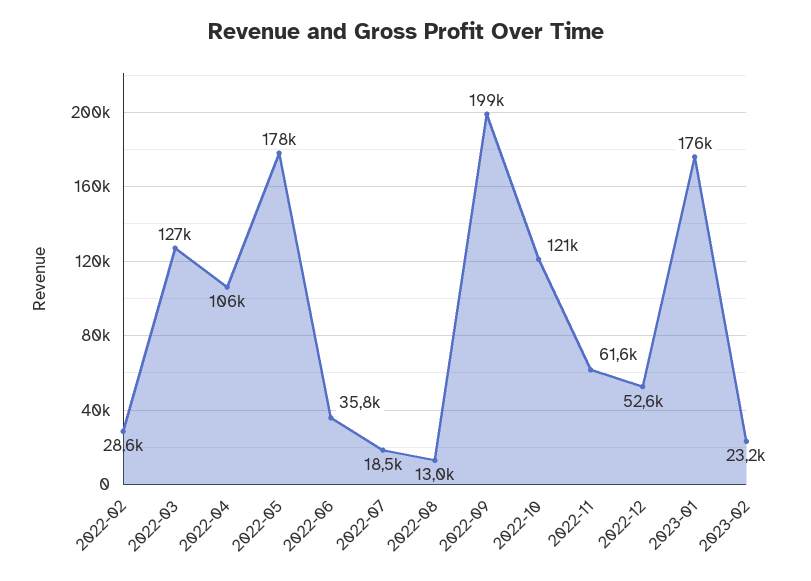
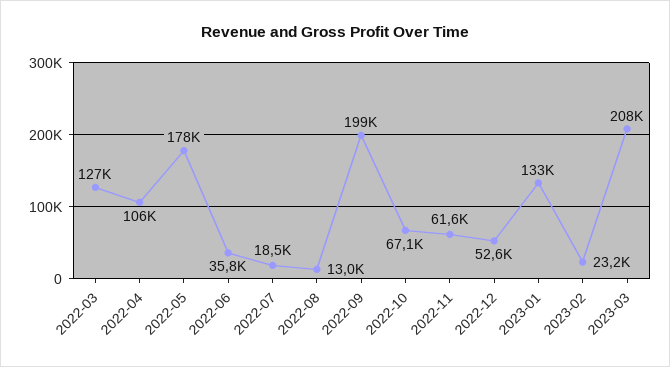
2022-02: 28600 -> none
2022-10: 121000 -> 67100
2023-01: 176000 -> 133000
2023-03: none -> 208000

